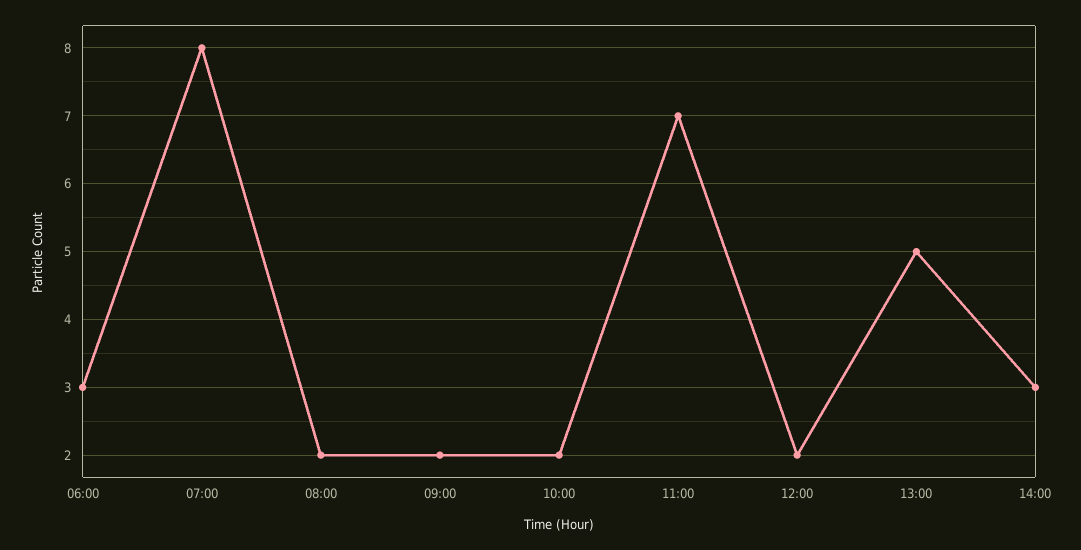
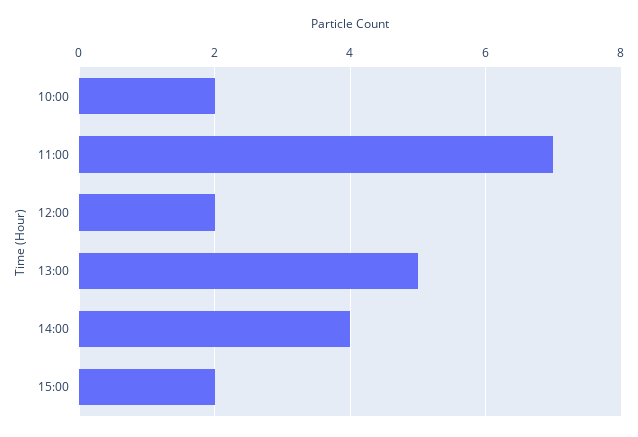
06:00: 3 -> none
07:00: 8 -> none
08:00: 2 -> none
09:00: 2 -> none
14:00: 3 -> 4
15:00: none -> 2

